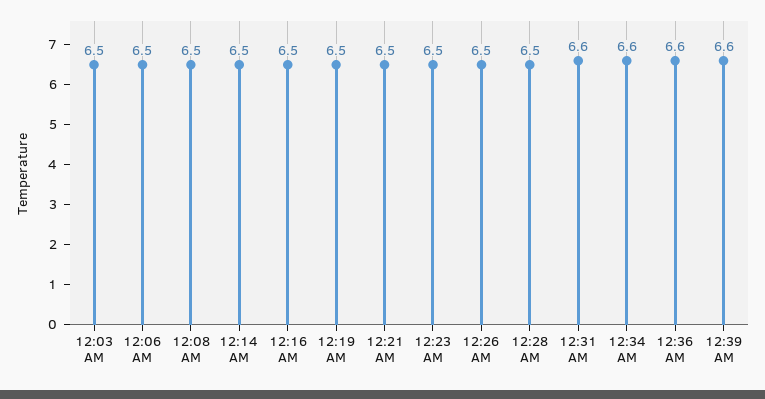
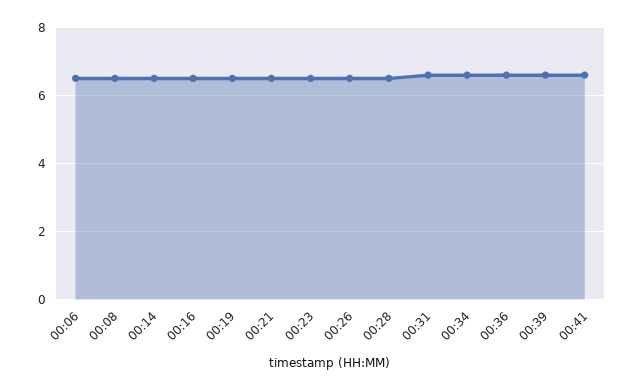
12:03 AM: 6.5 -> none
00:41: none -> 6.5

